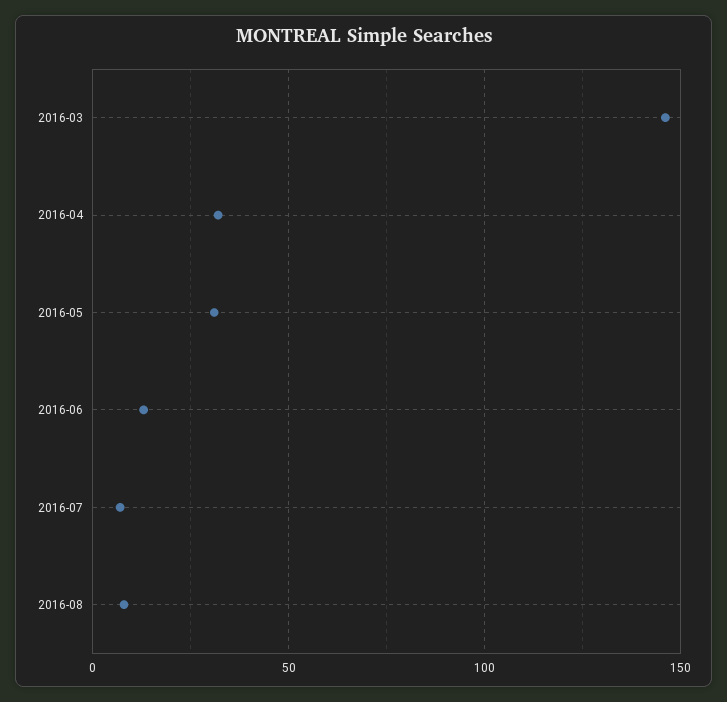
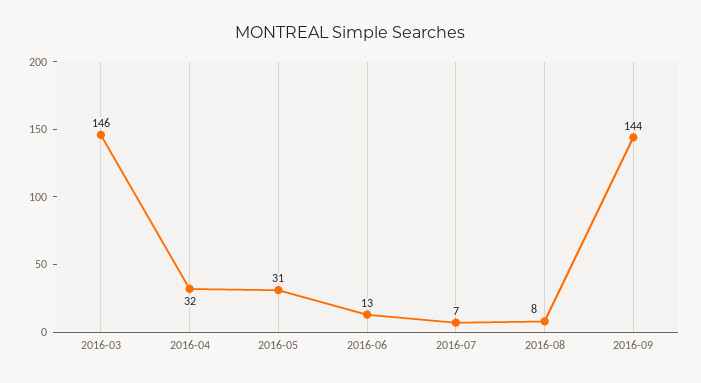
2016-09: none -> 144

